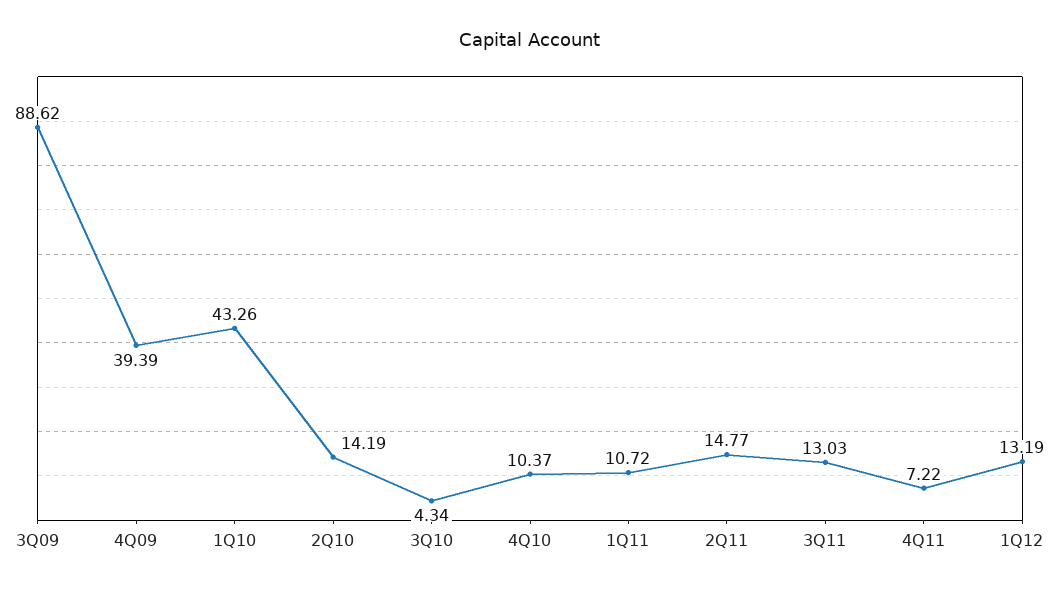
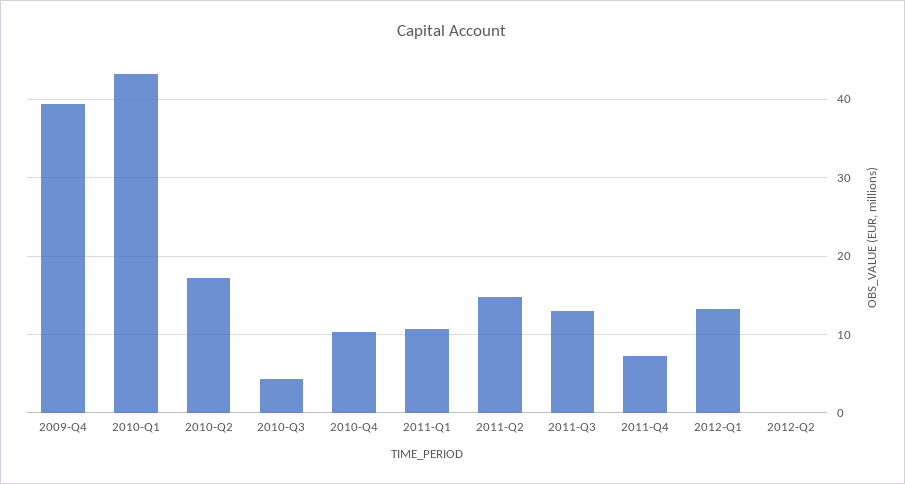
3Q09: 88.62 -> none
2Q10: 14.19 -> 17
2012-Q2: none -> 0

